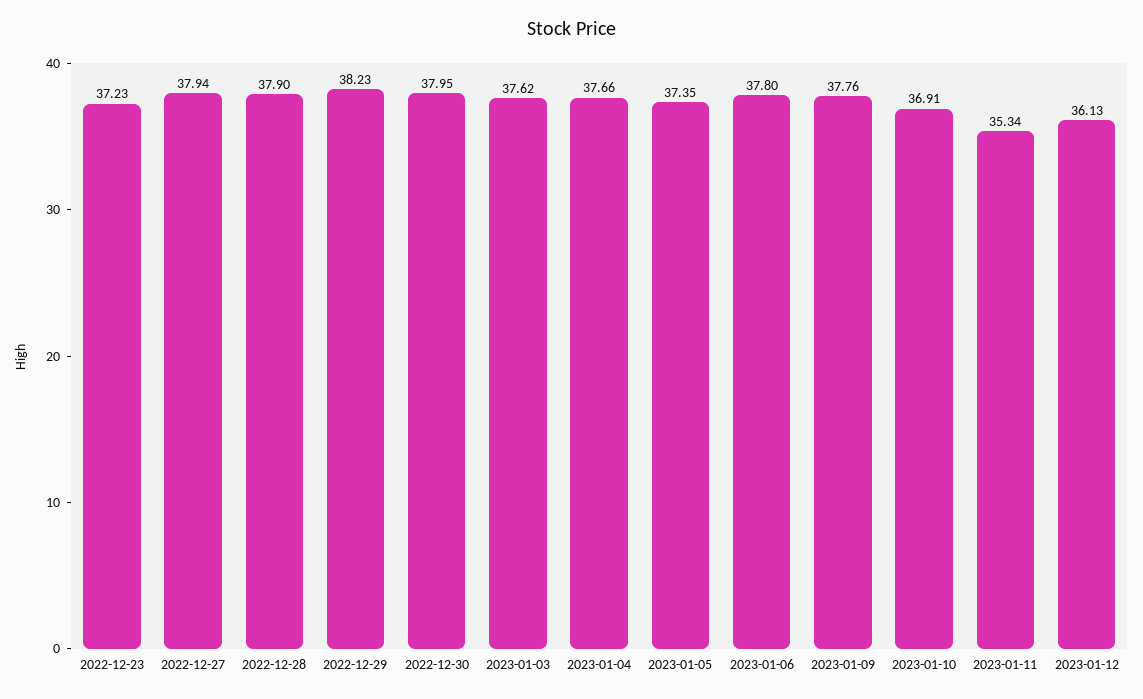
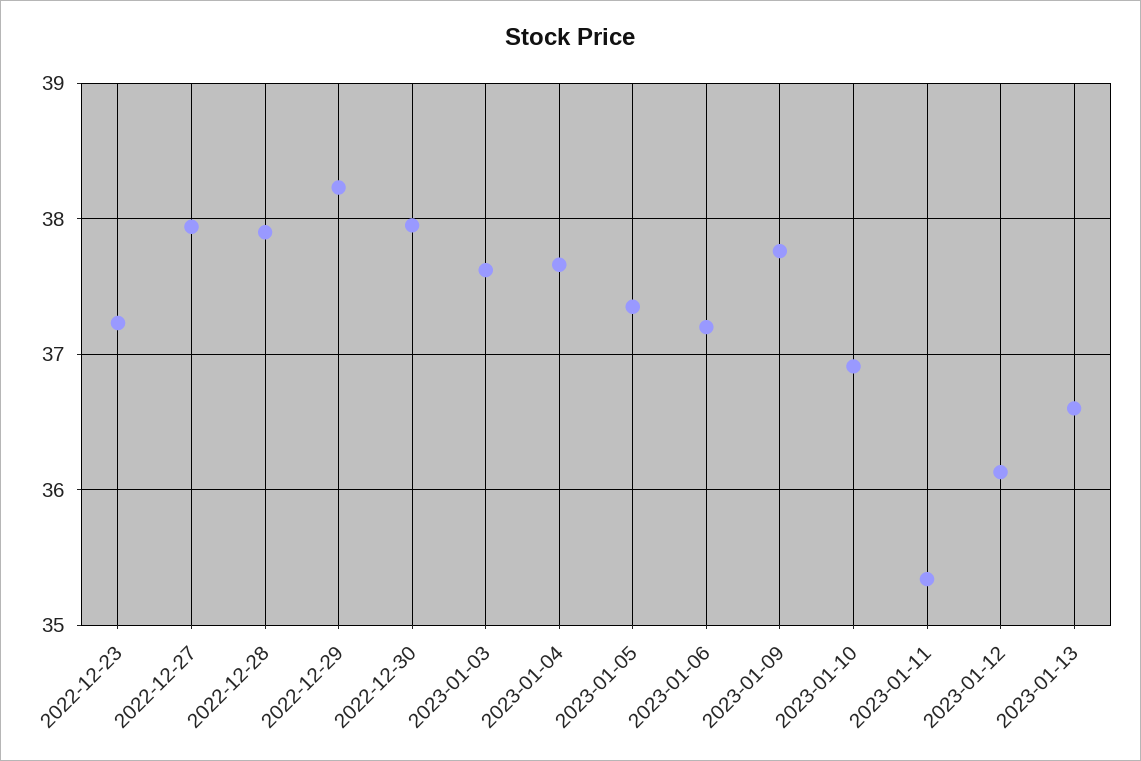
2023-01-06: 37.8 -> 37.2
2023-01-13: none -> 36.6

